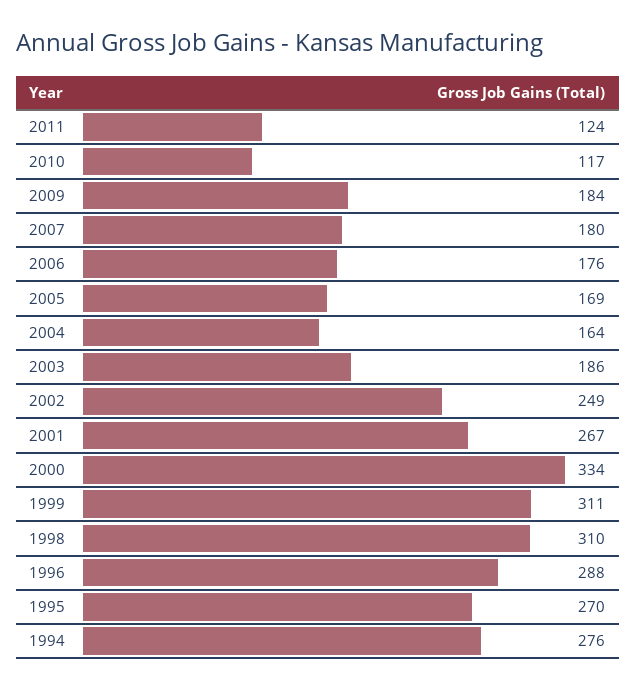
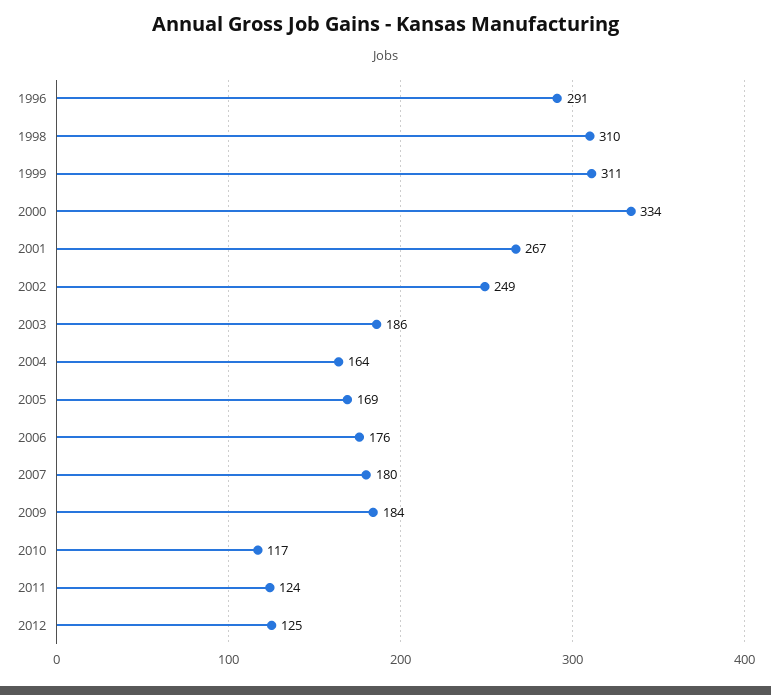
1996: 288 -> 291
1995: 270 -> none
1994: 276 -> none
2012: none -> 125

